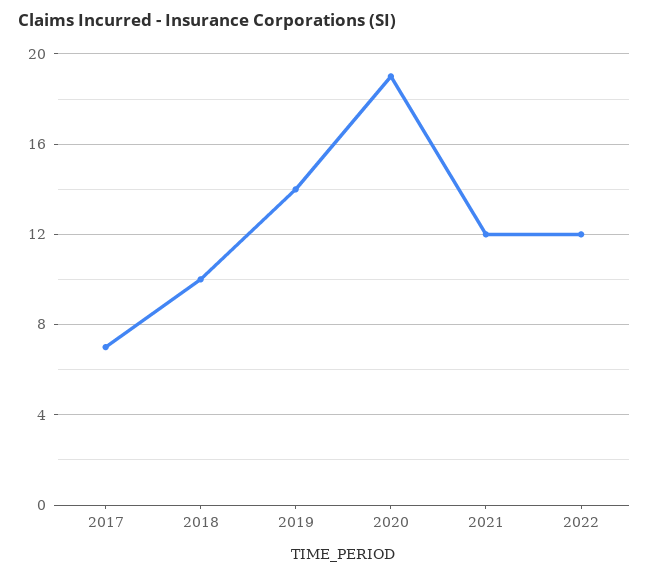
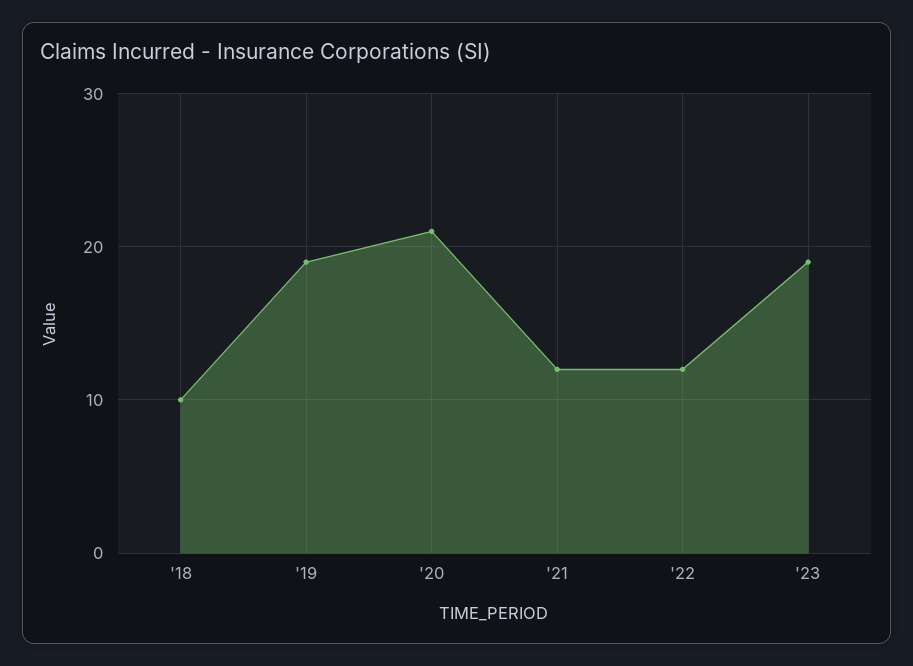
2017: 7 -> none
2019: 14 -> 19
2020: 19 -> 21
'23: none -> 19

